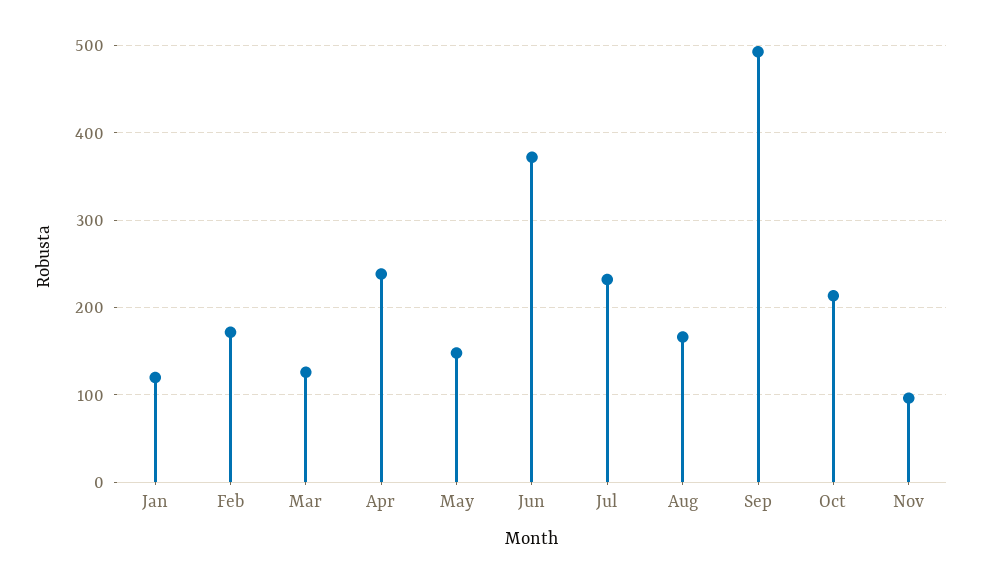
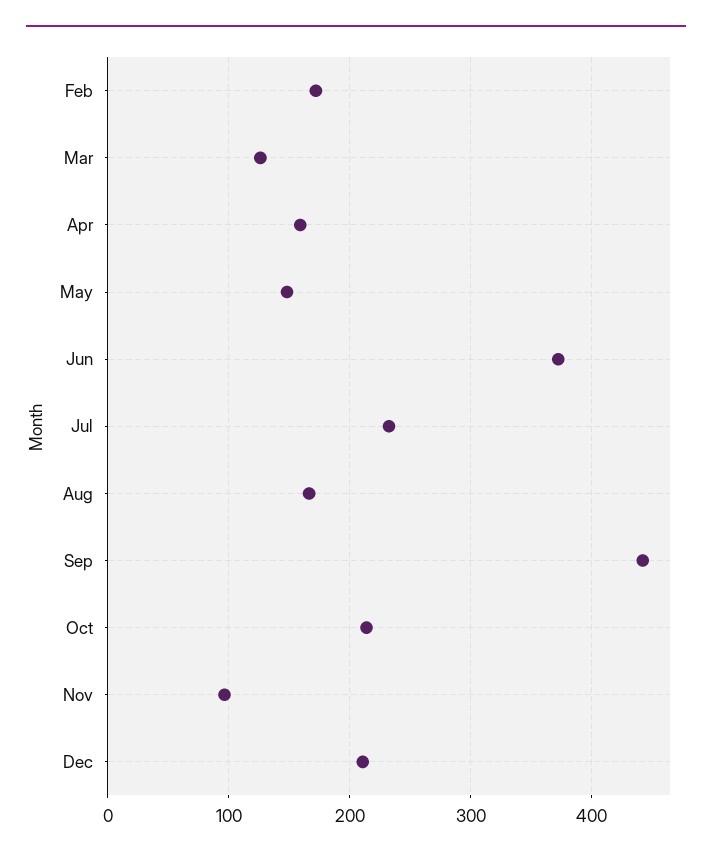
Jan: 120 -> none
Apr: 240 -> 160
Sep: 490 -> 440
Dec: none -> 210

